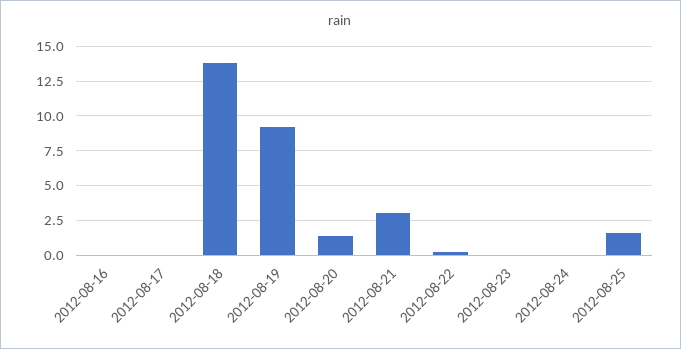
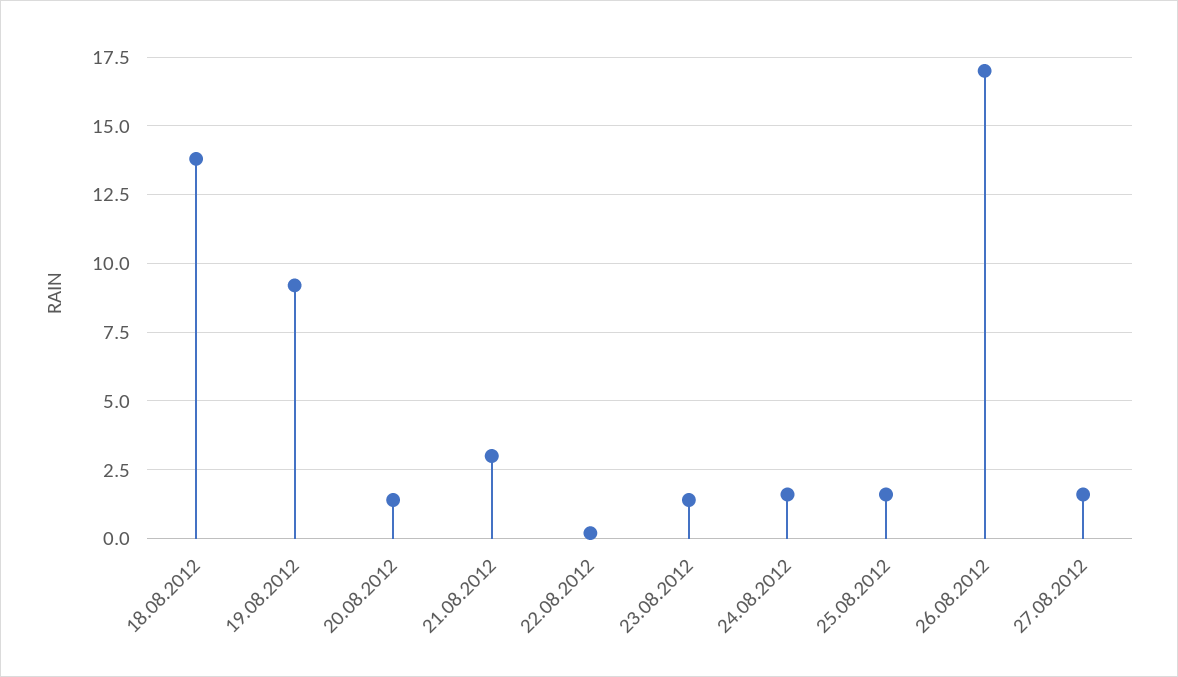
2012-08-16: 0 -> none
2012-08-17: 0 -> none
2012-08-23: 0 -> 1.5
2012-08-24: 0 -> 1.5
26.08.2012: none -> 17
27.08.2012: none -> 1.5

